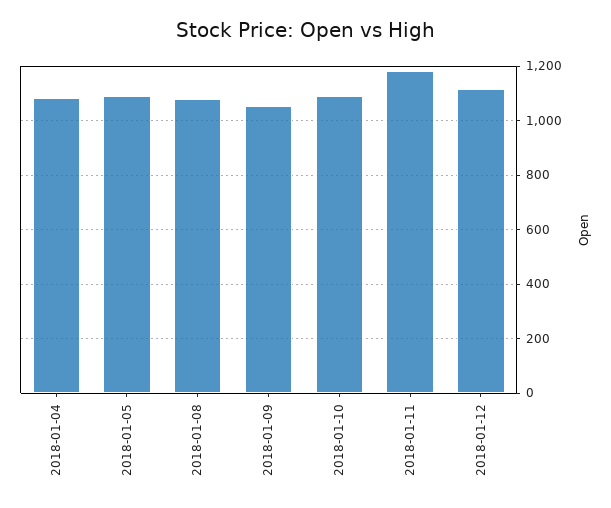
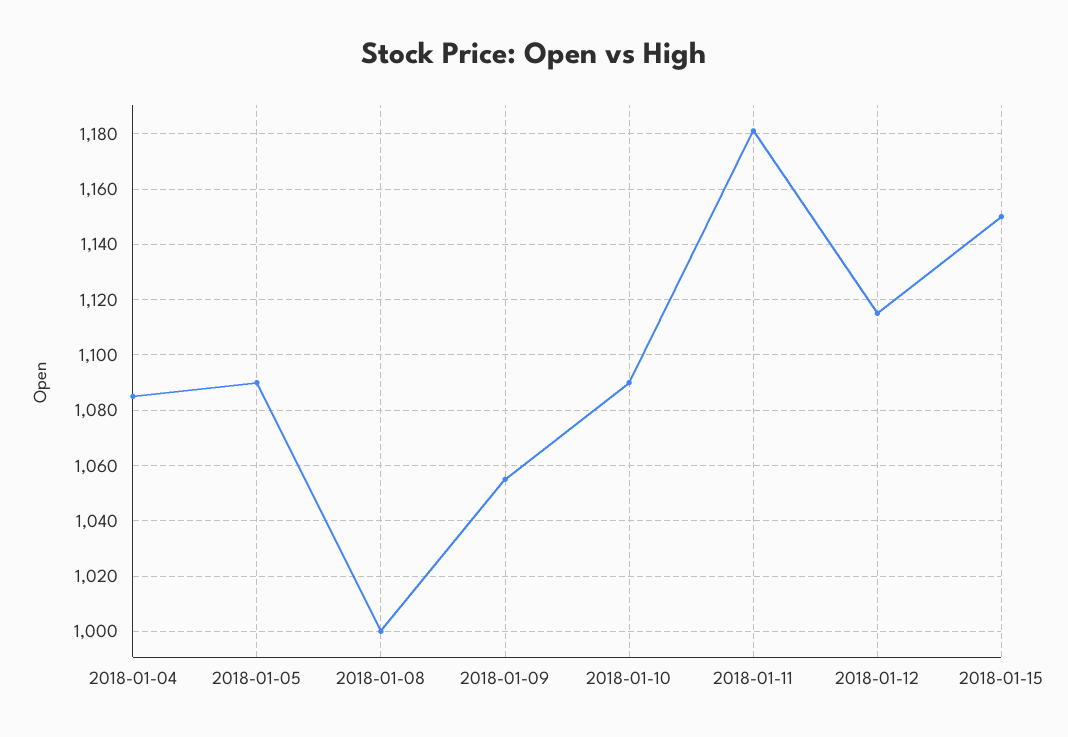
2018-01-08: 1075 -> 1000
2018-01-15: none -> 1150

